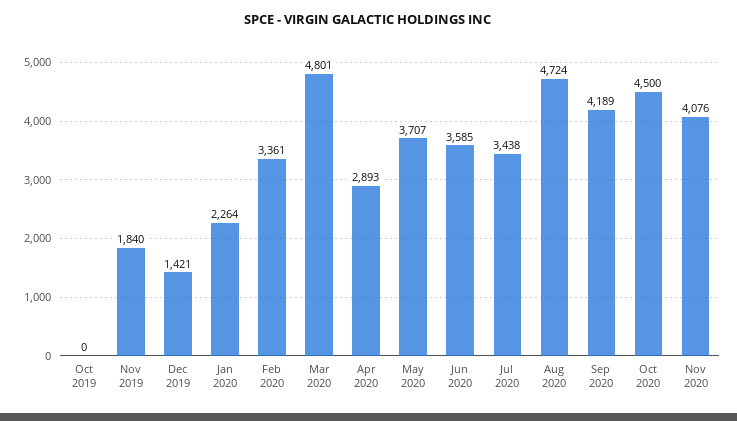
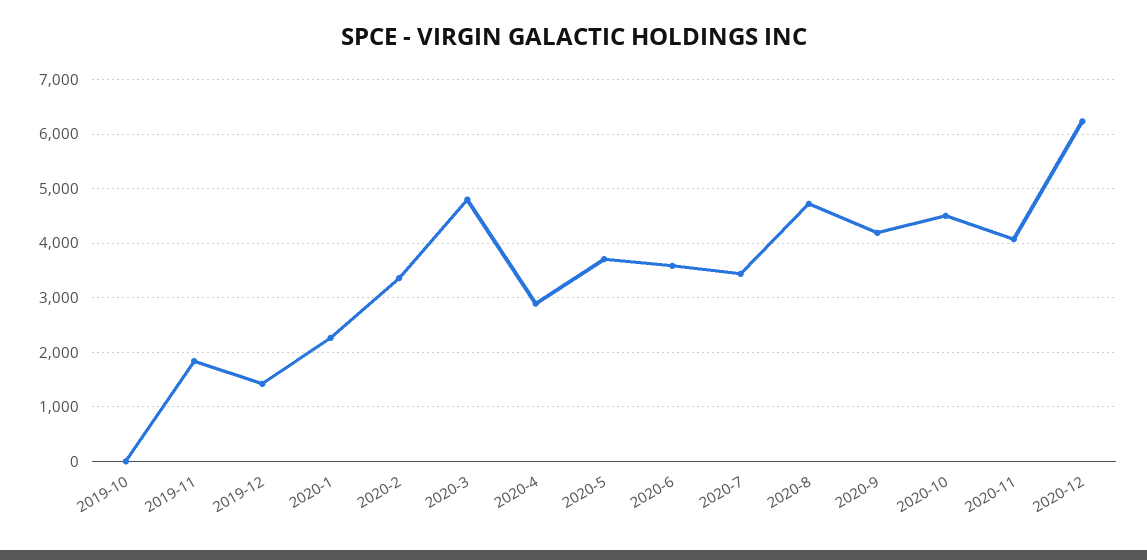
2020-12: none -> 6200

